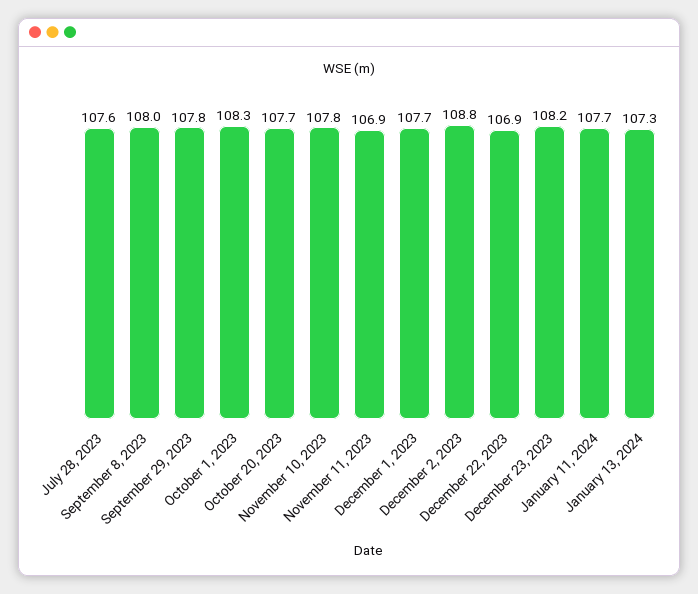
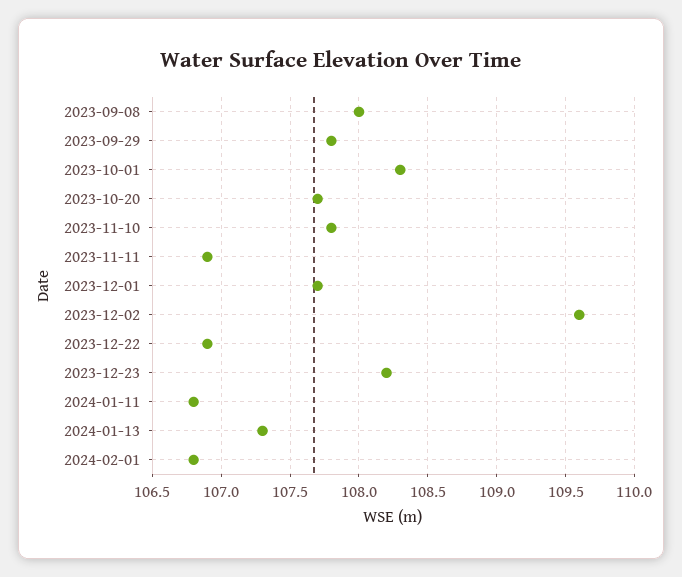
July 28, 2023: 107.6 -> none
December 2, 2023: 108.8 -> 109.6
January 11, 2024: 107.7 -> 106.8
2024-02-01: none -> 106.8

